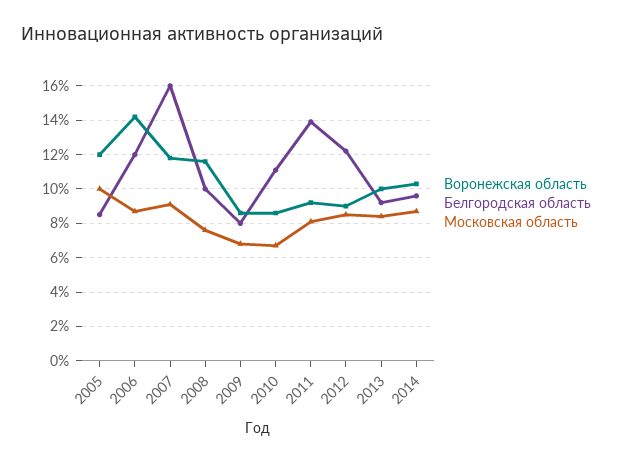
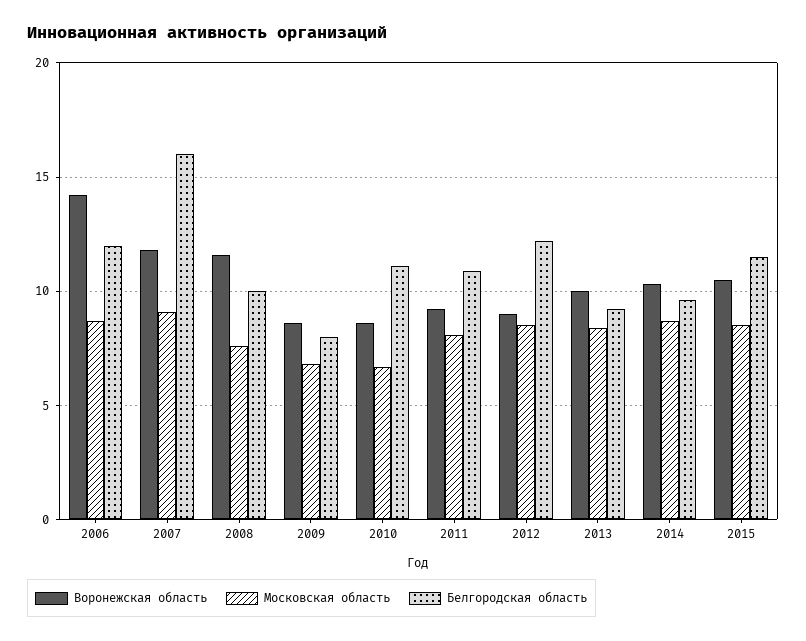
Воронежская область, 2005: 12 -> none
Белгородская область, 2005: 8.5 -> none
Московская область, 2005: 10 -> none
Белгородская область, 2011: 14 -> 11
Воронежская область, 2015: none -> 10.5
Московская область, 2015: none -> 8.5
Белгородская область, 2015: none -> 11.5

